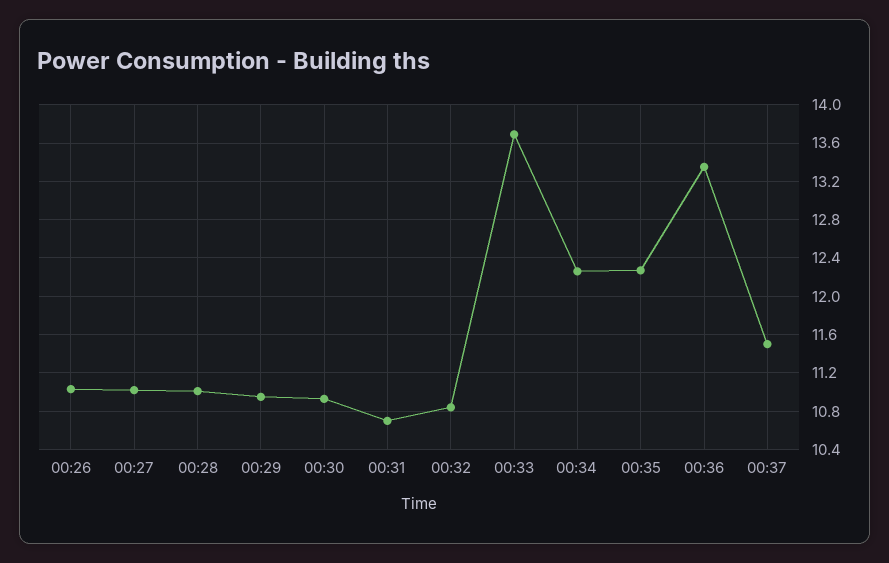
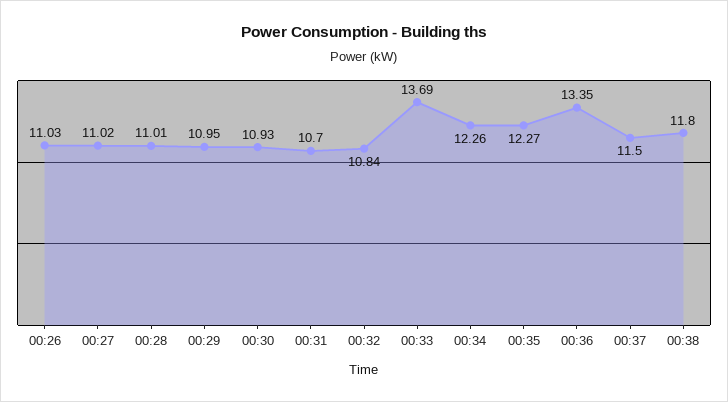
00:38: none -> 11.8

